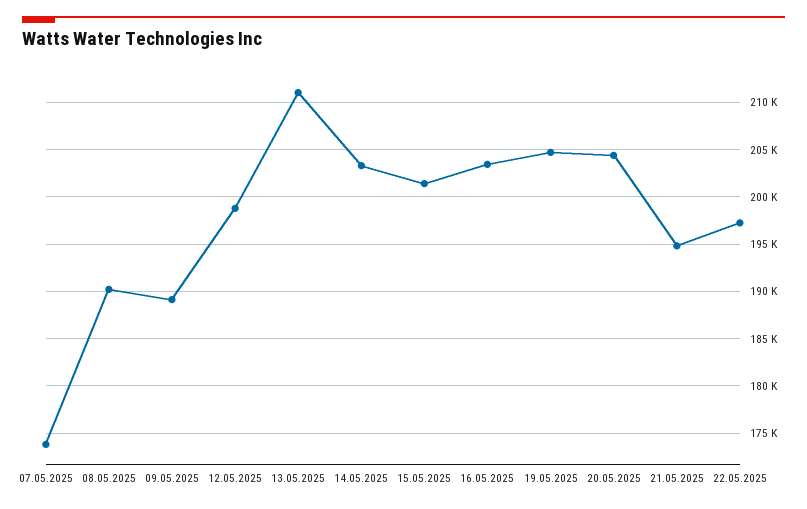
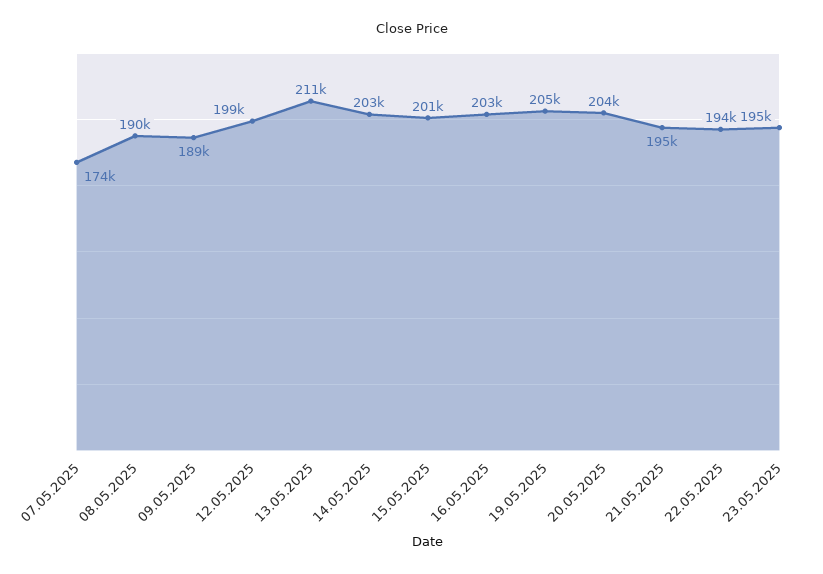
22.05.2025: 197000 -> 194000
23.05.2025: none -> 195000

